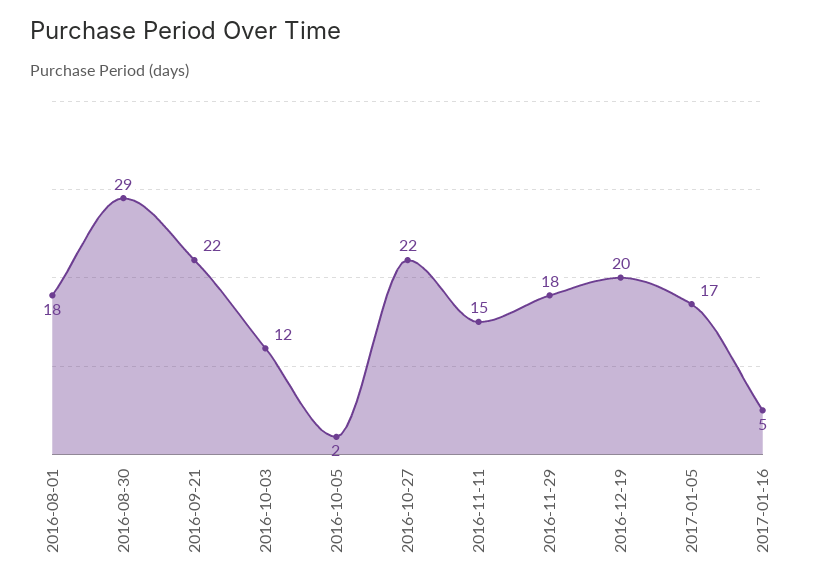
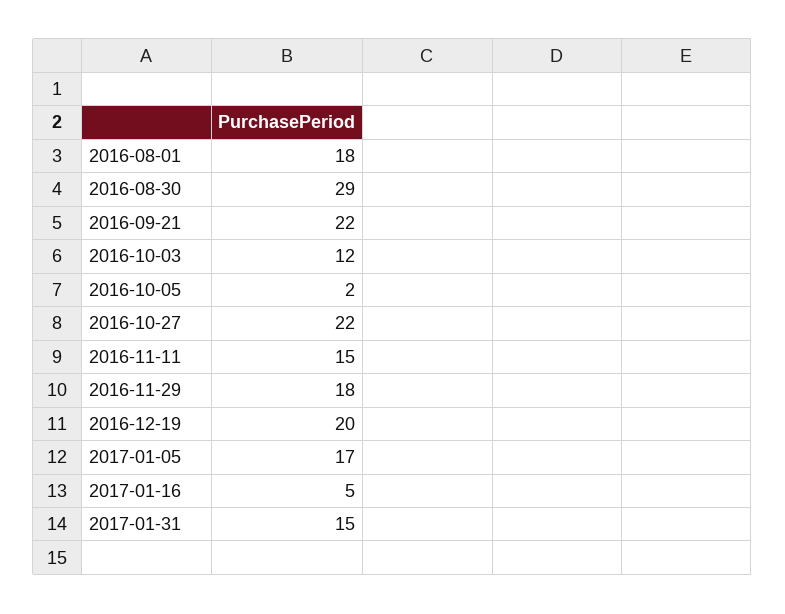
2017-01-31: none -> 15

